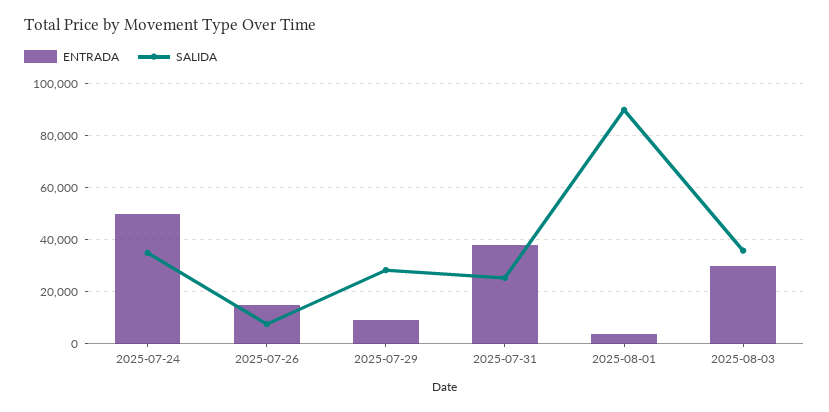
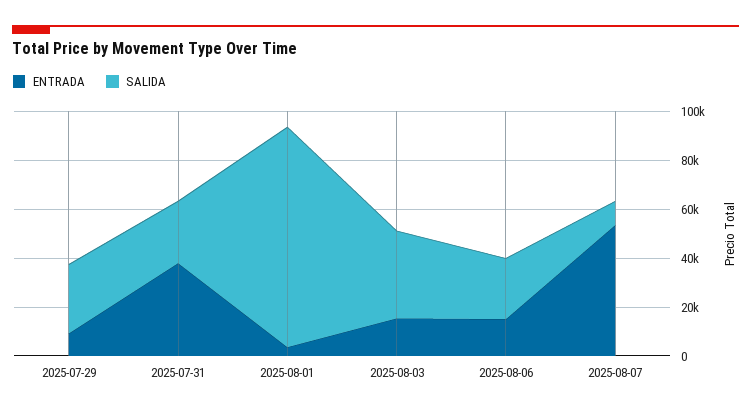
ENTRADA, 2025-07-24: 50000 -> none
SALIDA, 2025-07-24: 35000 -> none
ENTRADA, 2025-07-26: 15000 -> none
SALIDA, 2025-07-26: 7500 -> none
ENTRADA, 2025-08-03: 30000 -> 15000
ENTRADA, 2025-08-06: none -> 15000
SALIDA, 2025-08-06: none -> 25000
ENTRADA, 2025-08-07: none -> 55000
SALIDA, 2025-08-07: none -> 10000

